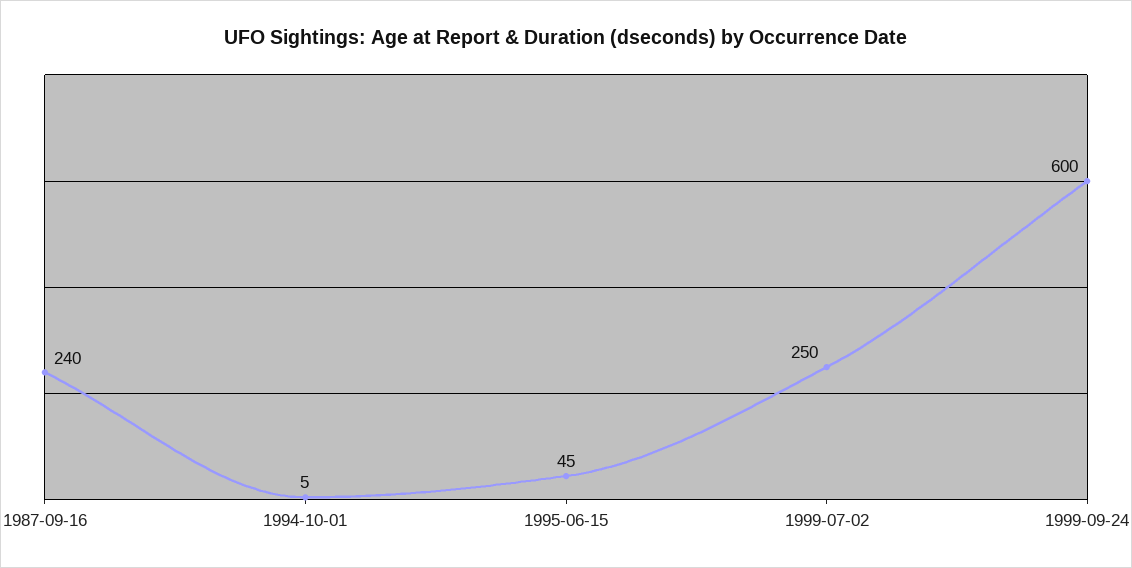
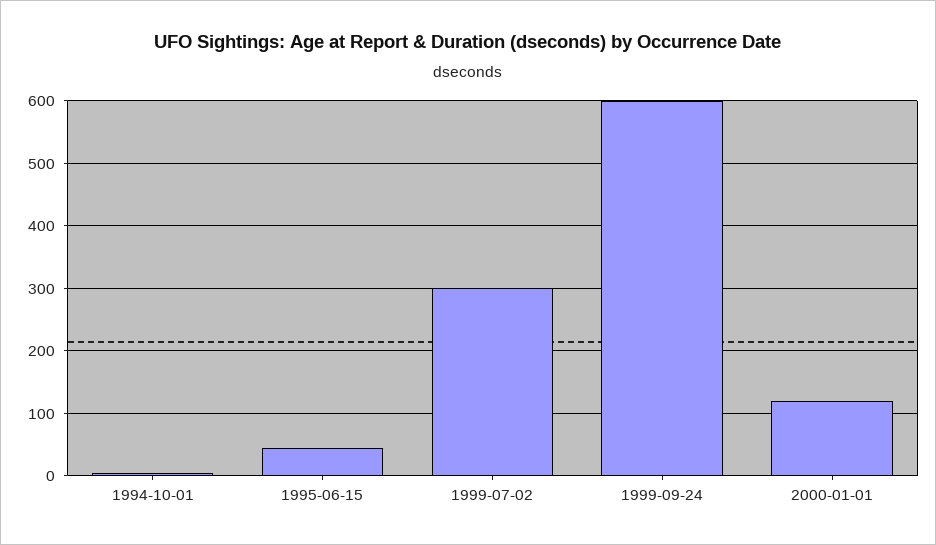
1987-09-16: 240 -> none
1999-07-02: 250 -> 300
2000-01-01: none -> 120

